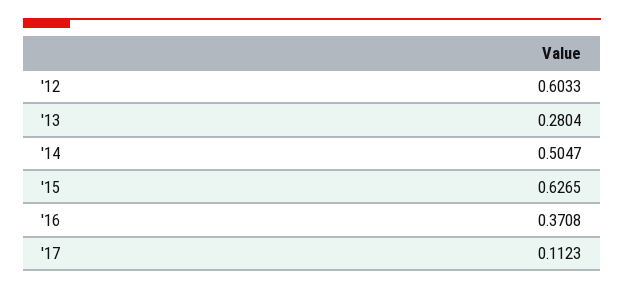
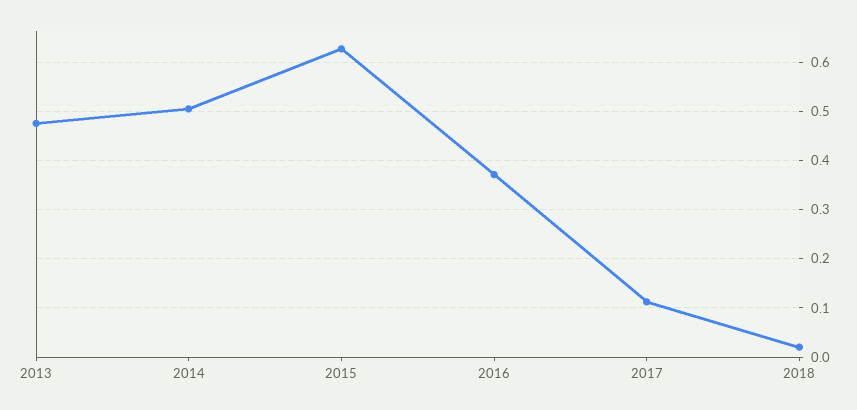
'12: 0.6033 -> none
'13: 0.2804 -> 0.48
2018: none -> 0.02

